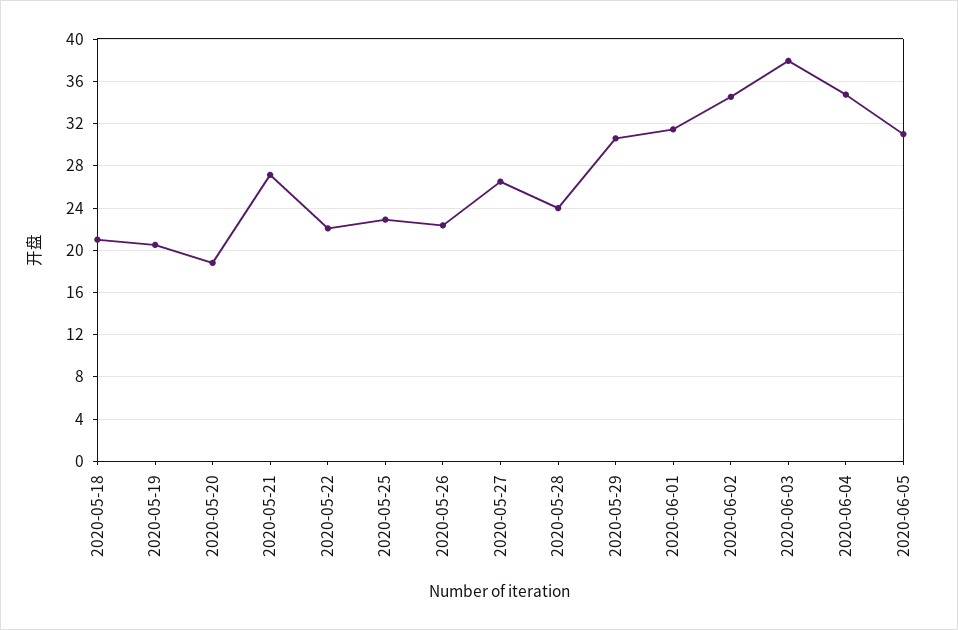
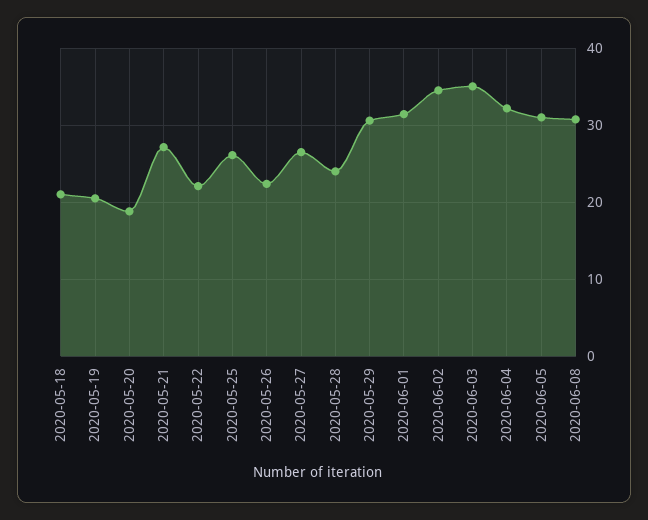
2020-05-25: 23 -> 26
2020-06-03: 38 -> 35
2020-06-04: 35 -> 32
2020-06-08: none -> 31

